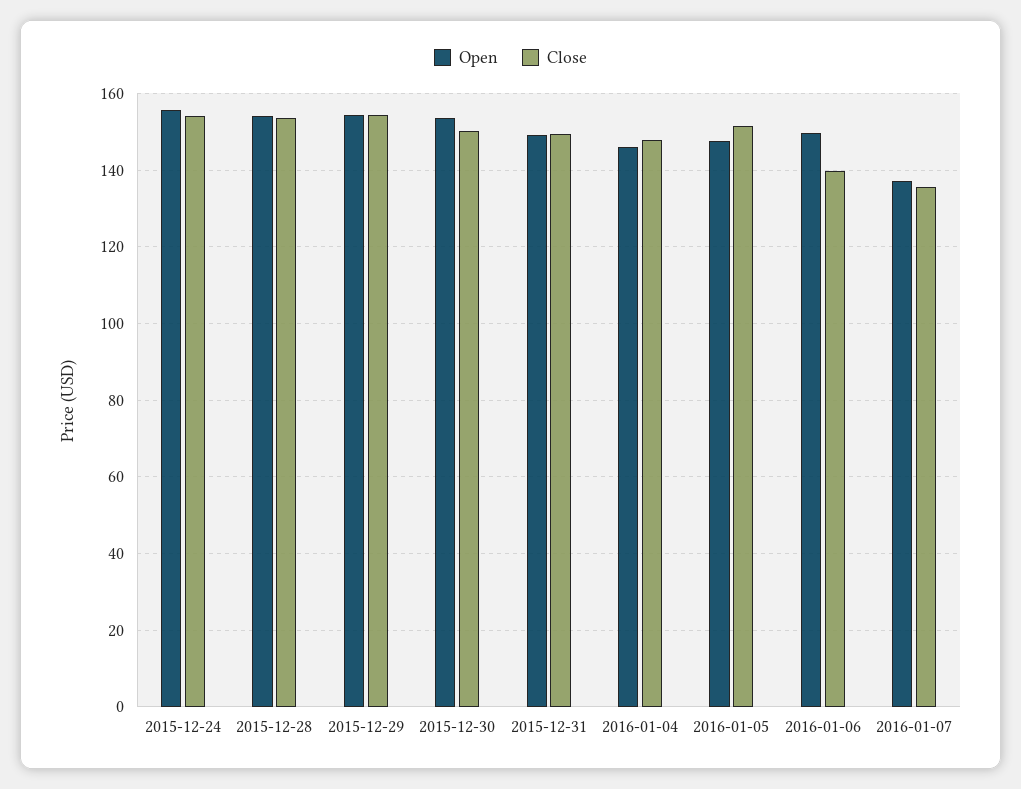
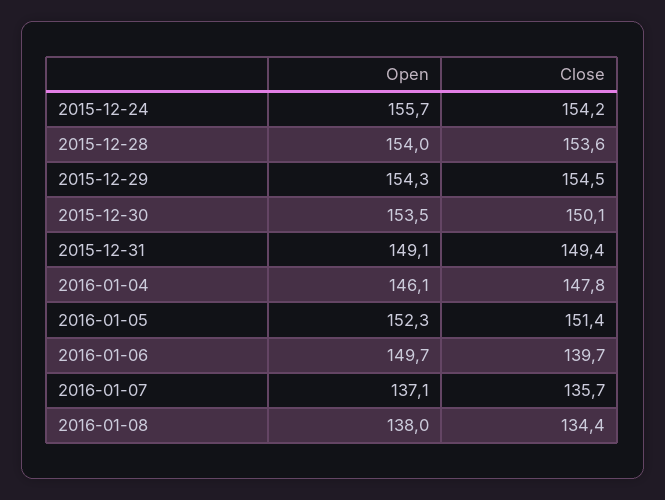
Open, 2016-01-05: 148 -> 152.3
Open, 2016-01-08: none -> 138
Close, 2016-01-08: none -> 134.4

